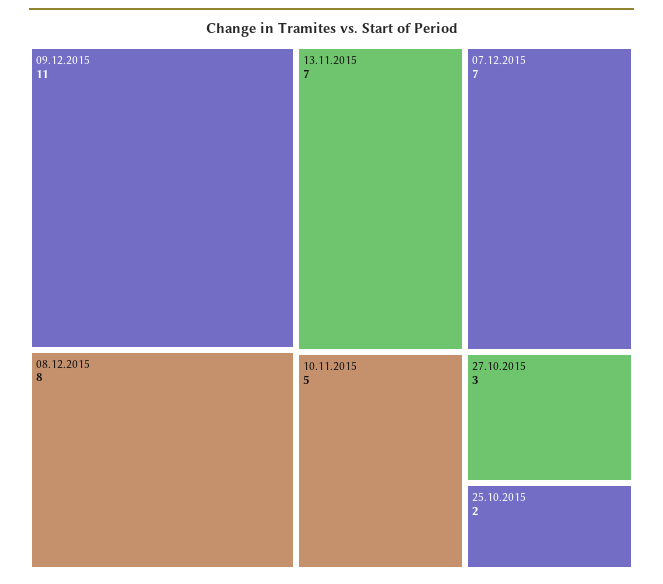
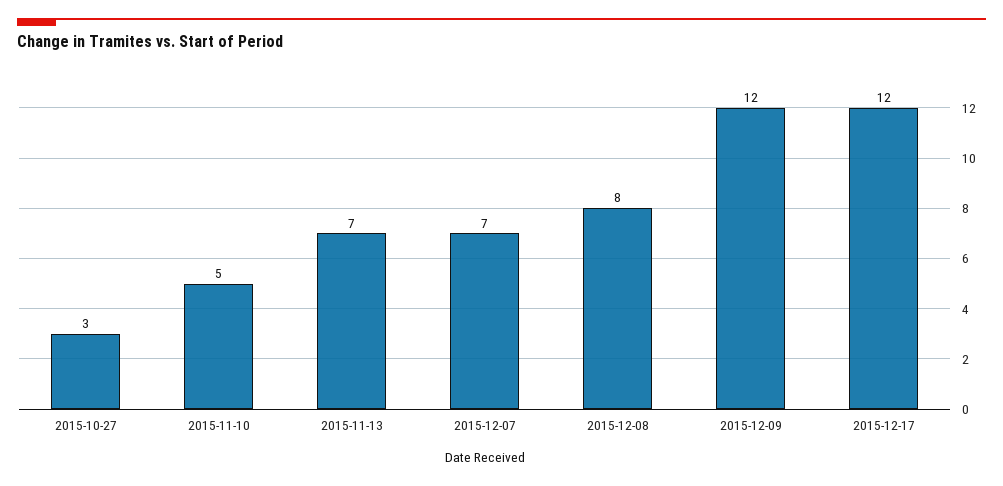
09.12.2015: 11 -> 12
25.10.2015: 2 -> none
2015-12-17: none -> 12

